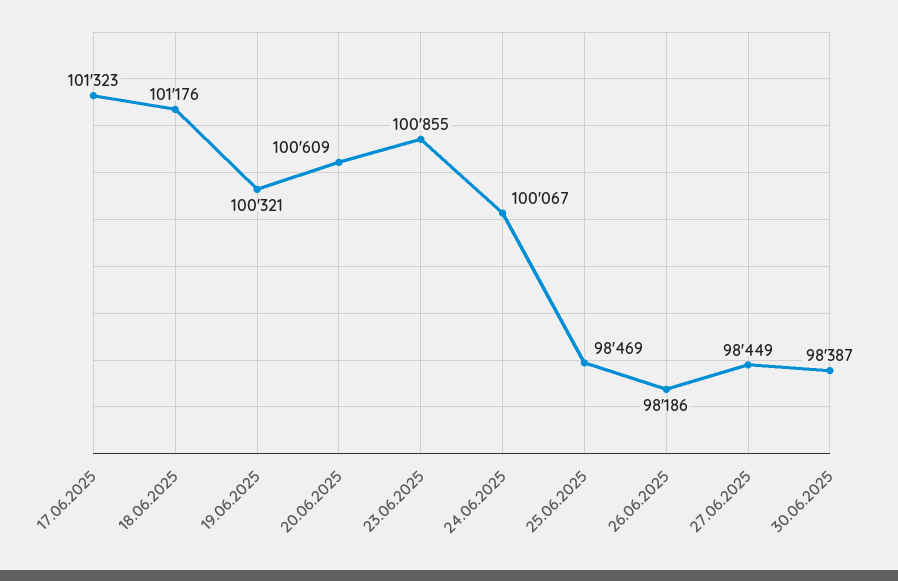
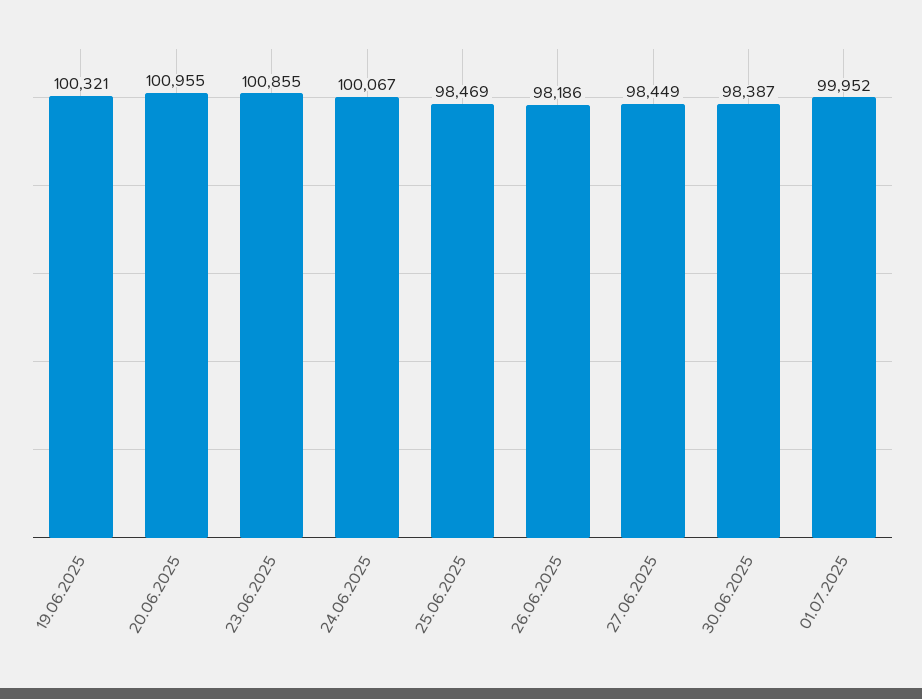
17.06.2025: 101323 -> none
18.06.2025: 101176 -> none
20.06.2025: 100609 -> 100955
01.07.2025: none -> 99952

